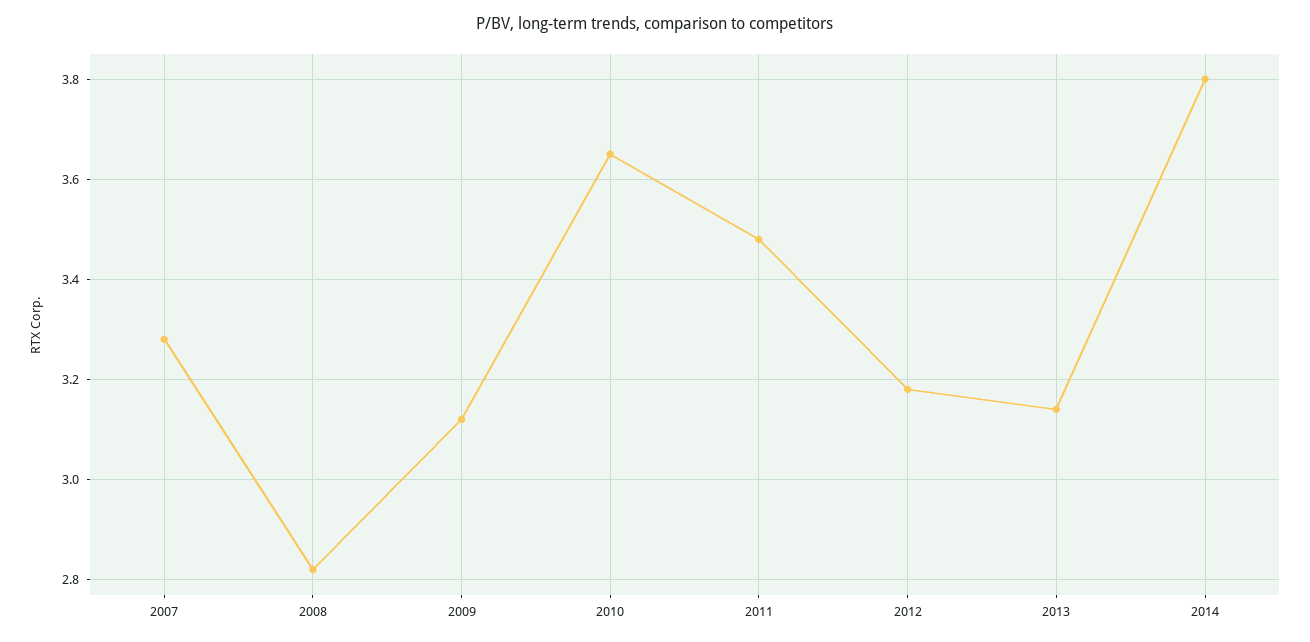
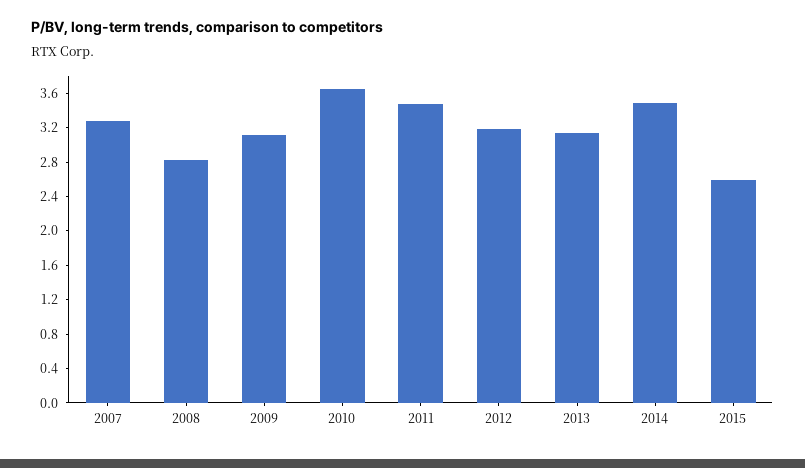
2014: 3.8 -> 3.5
2015: none -> 2.6

